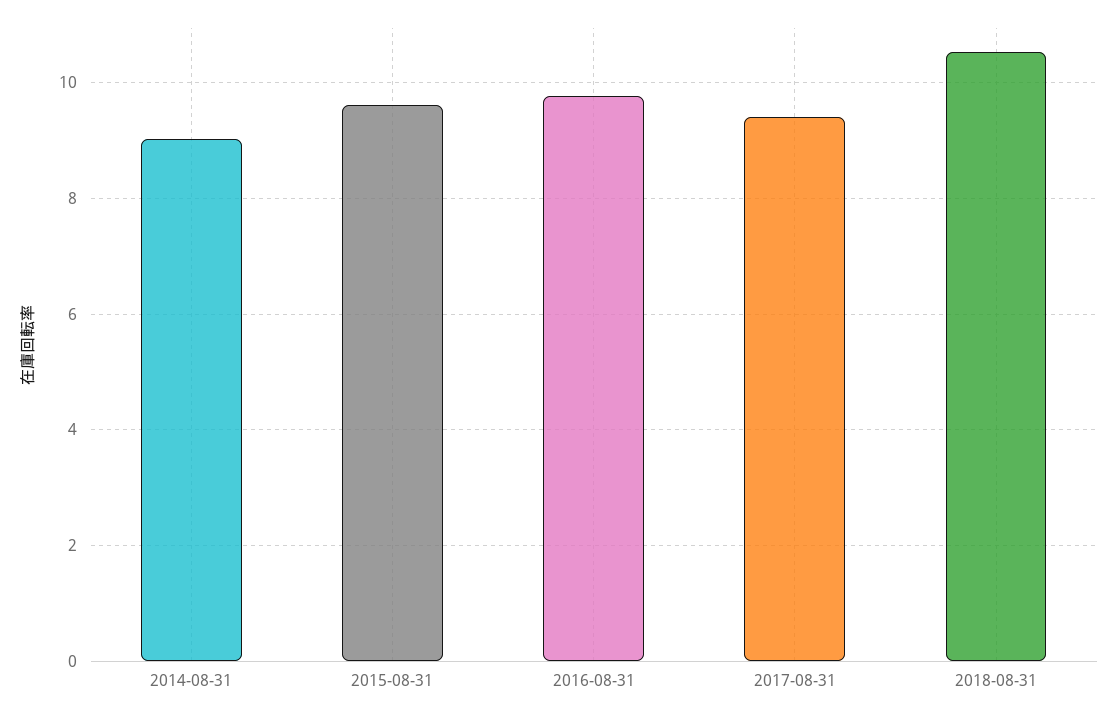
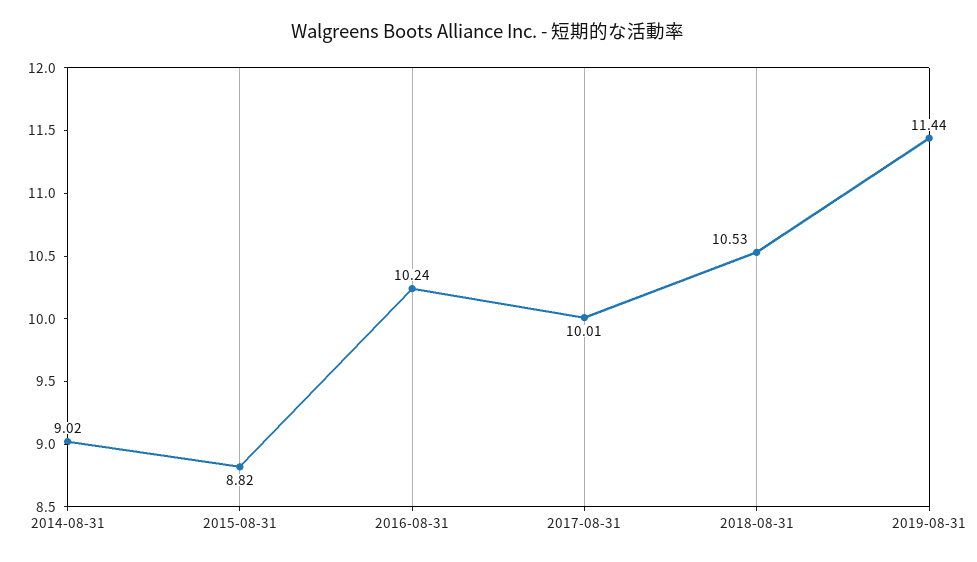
2015-08-31: 9.6 -> 8.82
2016-08-31: 9.8 -> 10.24
2017-08-31: 9.4 -> 10.01
2019-08-31: none -> 11.44

